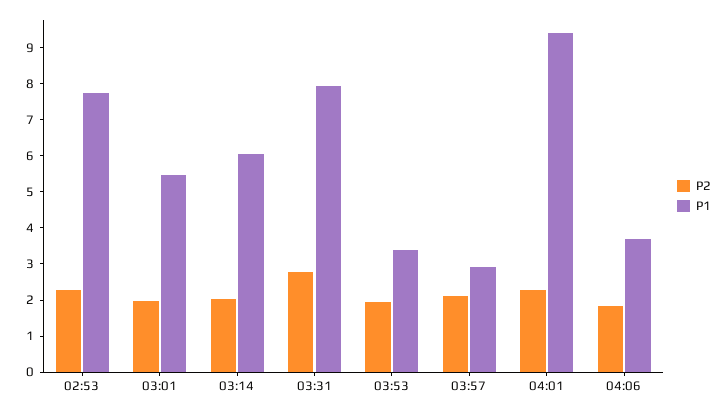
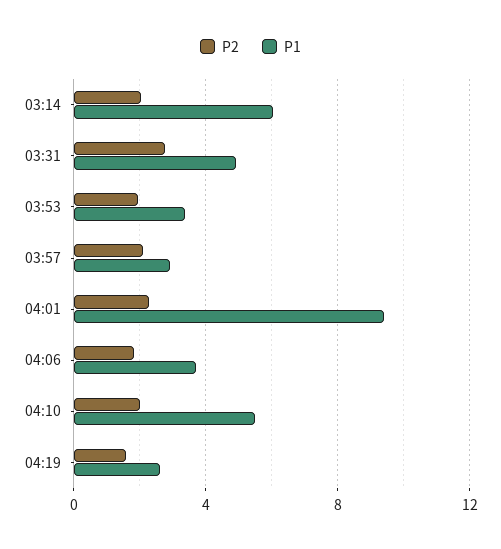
P2, 02:53: 2.25 -> none
P1, 02:53: 7.75 -> none
P2, 03:01: 2 -> none
P1, 03:01: 5.5 -> none
P1, 03:31: 8 -> 5
P2, 04:10: none -> 2
P1, 04:10: none -> 5.5
P2, 04:19: none -> 1.5
P1, 04:19: none -> 2.5

